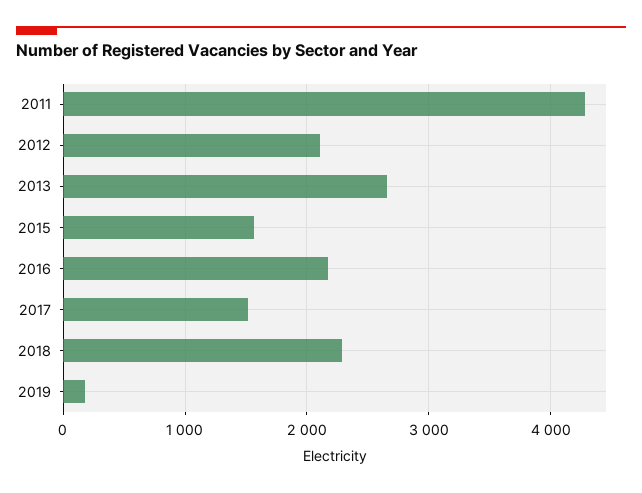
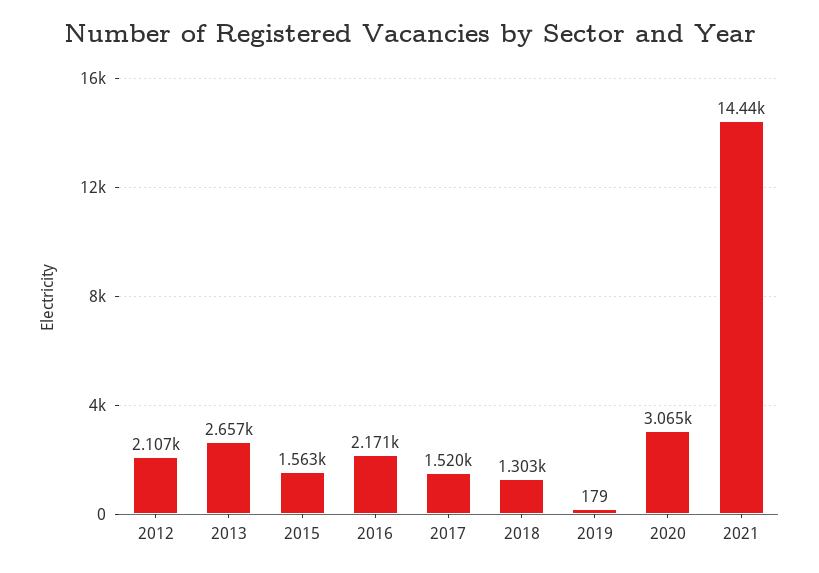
2011: 4300 -> none
2018: 2300 -> 1303
2020: none -> 3065
2021: none -> 14440

